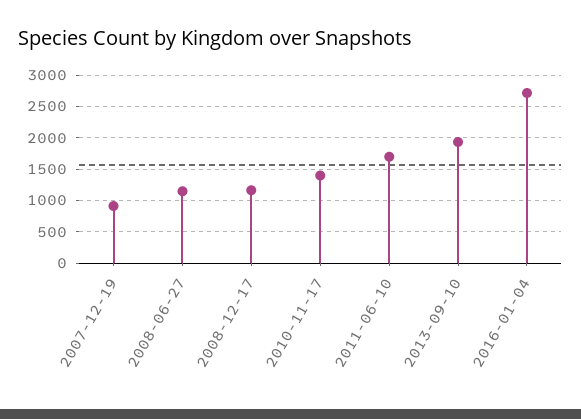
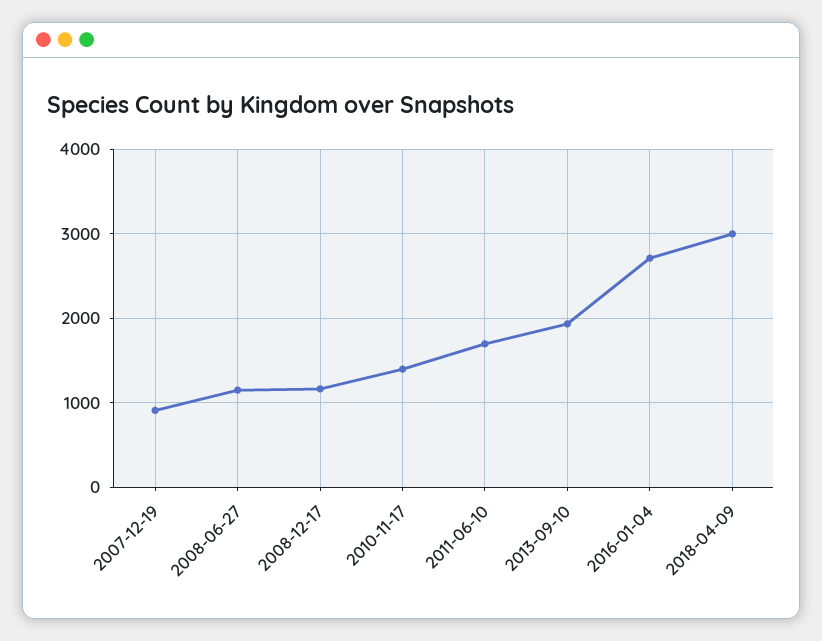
2018-04-09: none -> 3000

